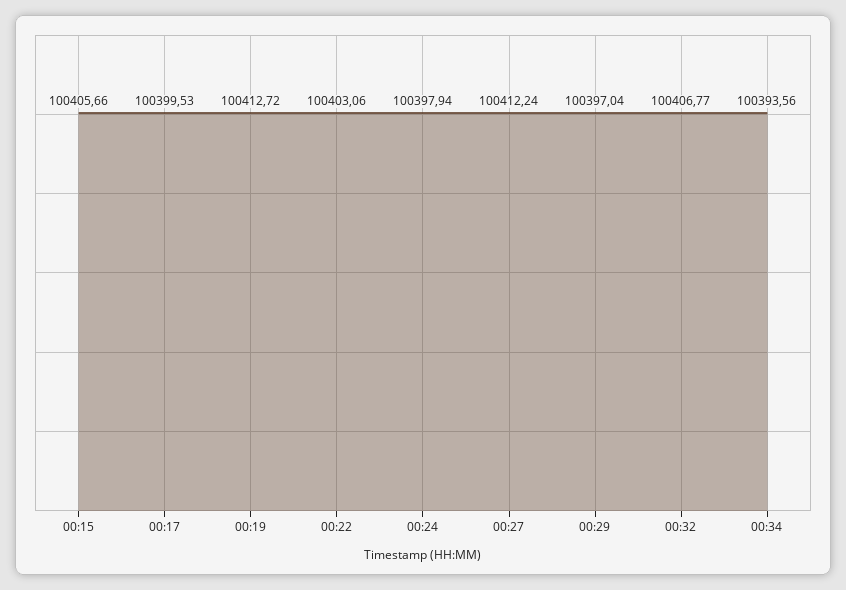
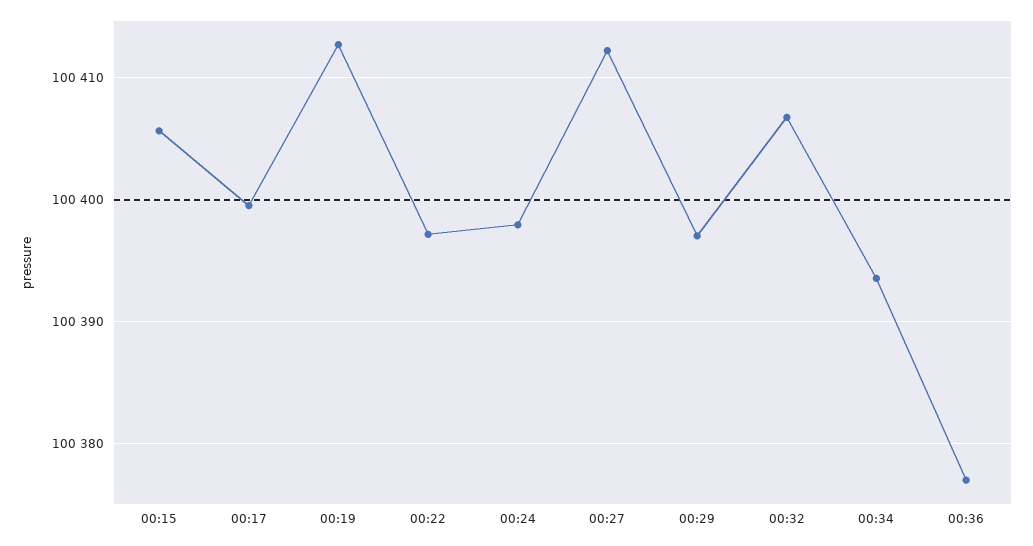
00:22: 100403.06 -> 100397
00:36: none -> 100377

